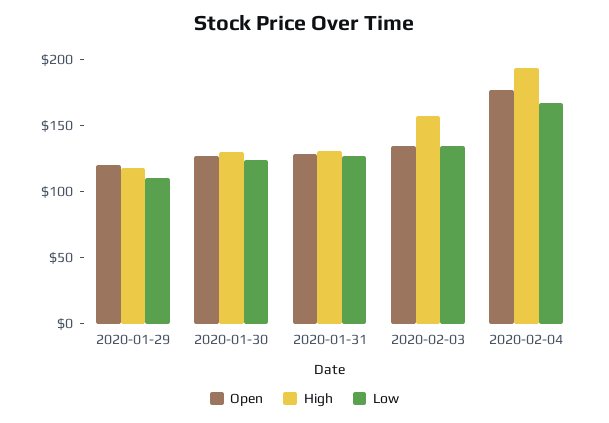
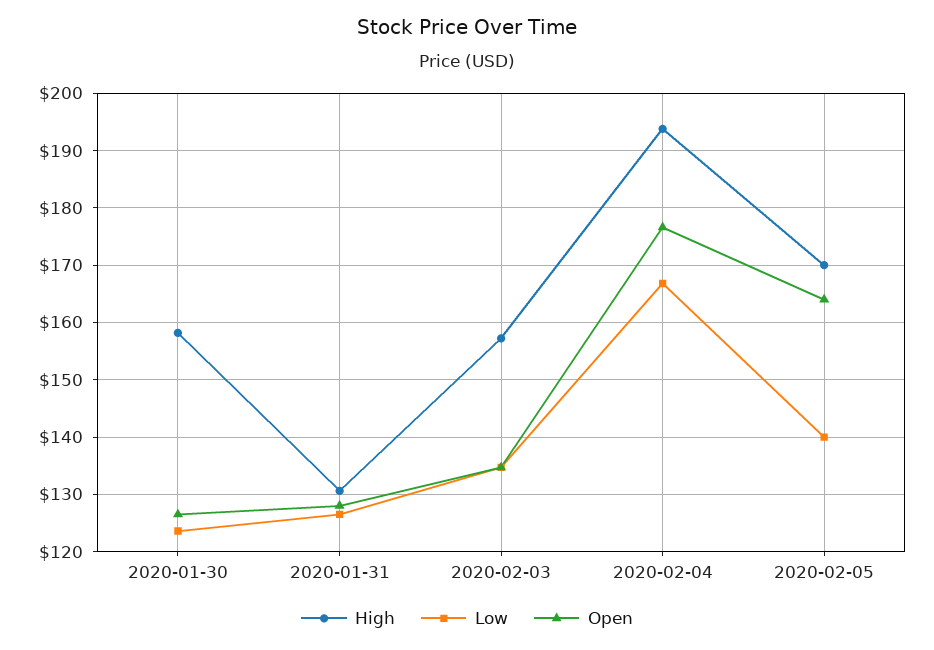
Open, 2020-01-29: 120 -> none
High, 2020-01-29: 120 -> none
Low, 2020-01-29: 110 -> none
High, 2020-01-30: 130 -> 158
High, 2020-02-05: none -> 170
Low, 2020-02-05: none -> 140
Open, 2020-02-05: none -> 164

